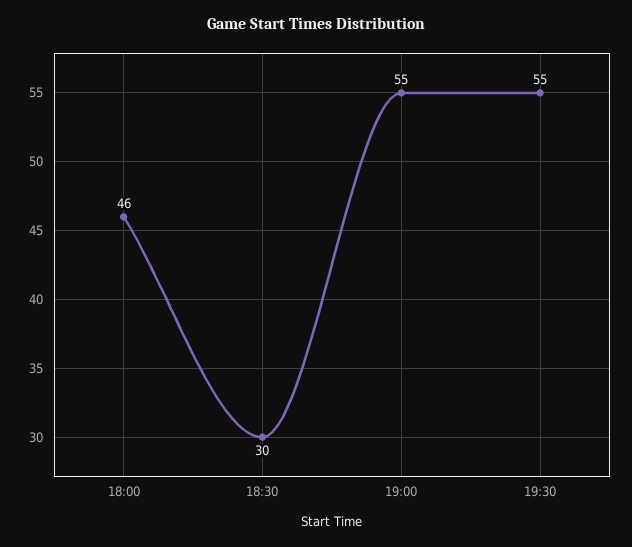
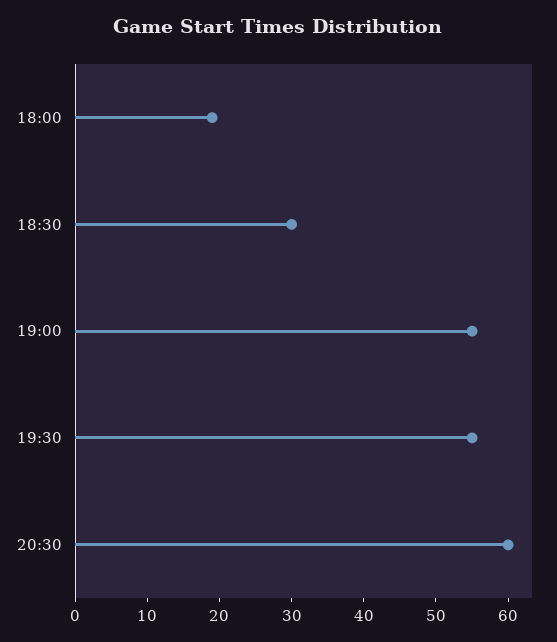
18:00: 46 -> 20
20:30: none -> 60

